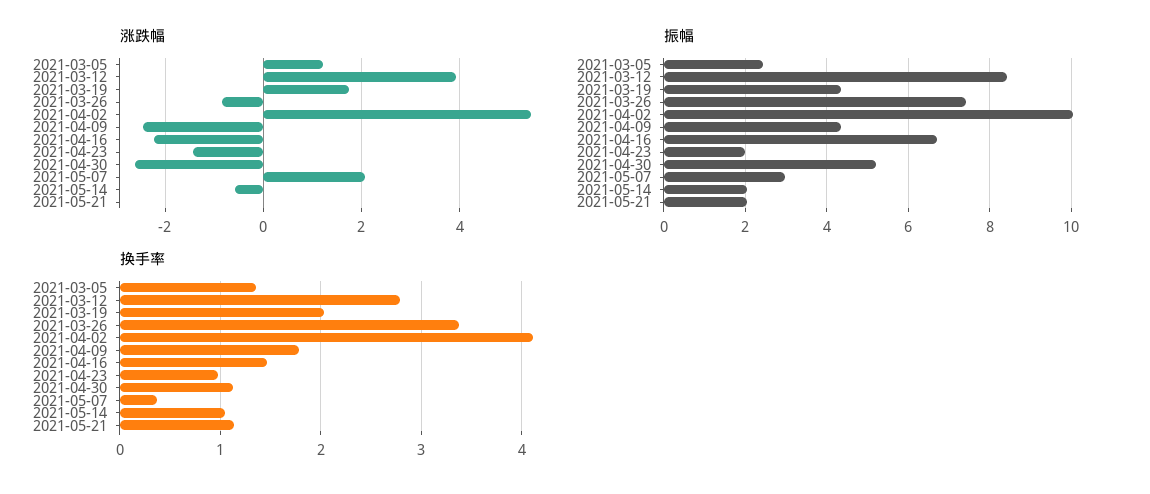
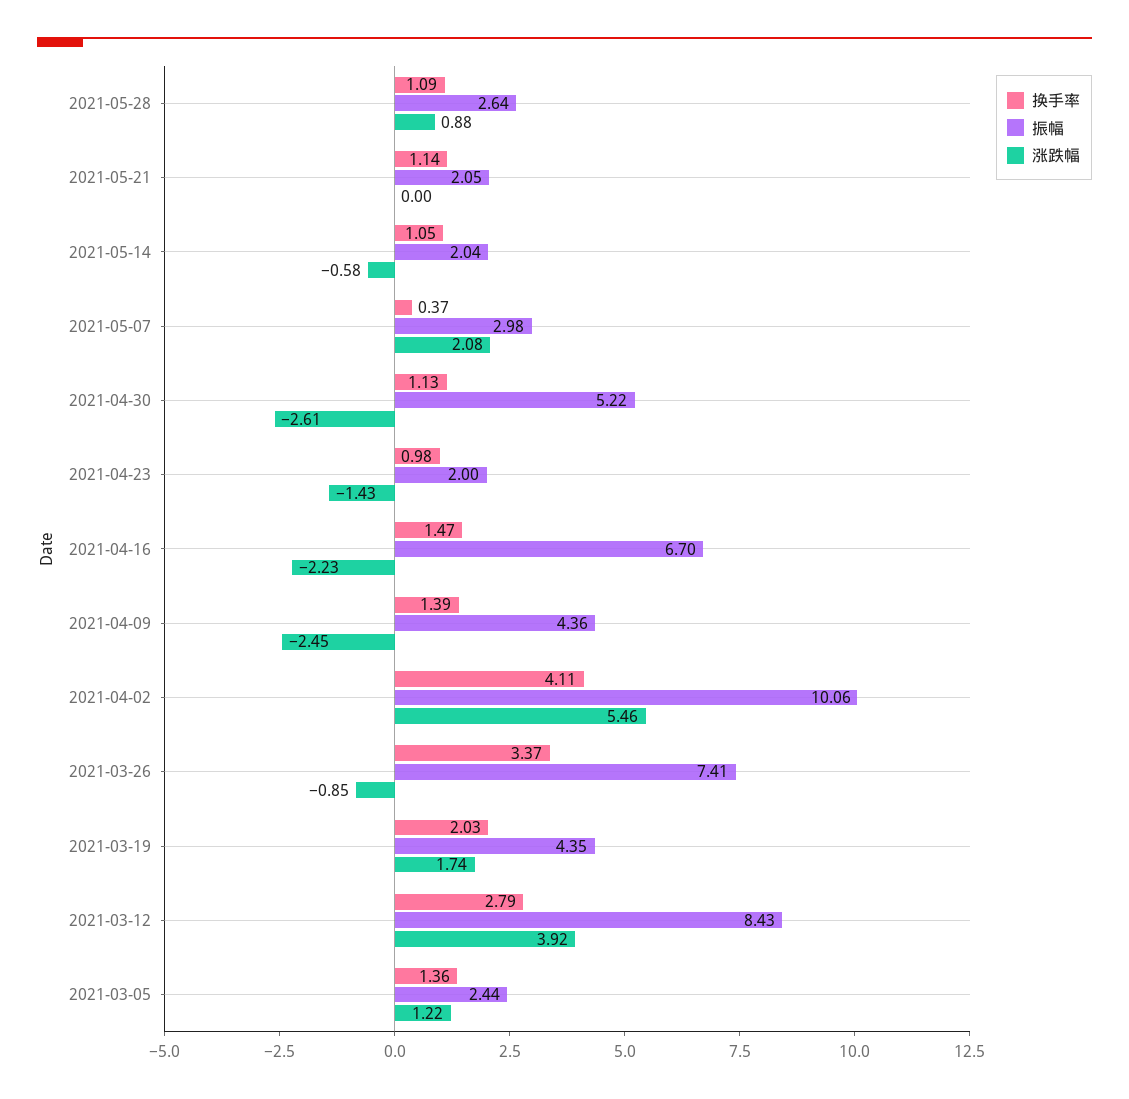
换手率, 2021-04-09: 1.8 -> 1.39
换手率, 2021-05-28: none -> 1.09
振幅, 2021-05-28: none -> 2.64
涨跌幅, 2021-05-28: none -> 0.88

